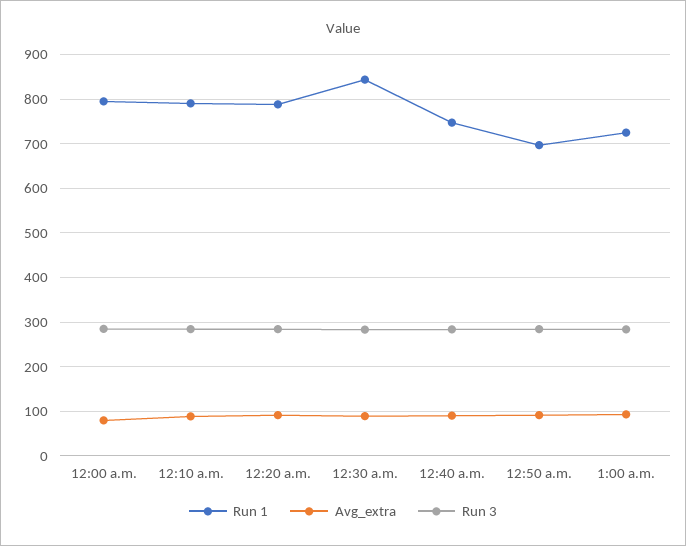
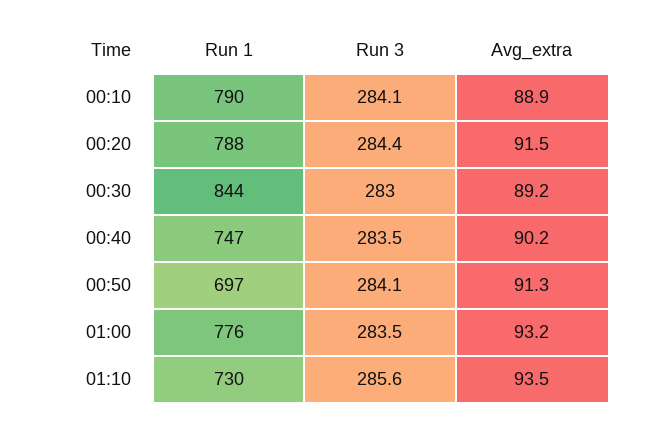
Run 1, 12:00 a.m.: 800 -> none
Avg_extra, 12:00 a.m.: 80 -> none
Run 3, 12:00 a.m.: 280 -> none
Run 1, 1:00 a.m.: 720 -> 776
Run 1, 01:10: none -> 730
Run 3, 01:10: none -> 285.6
Avg_extra, 01:10: none -> 93.5

